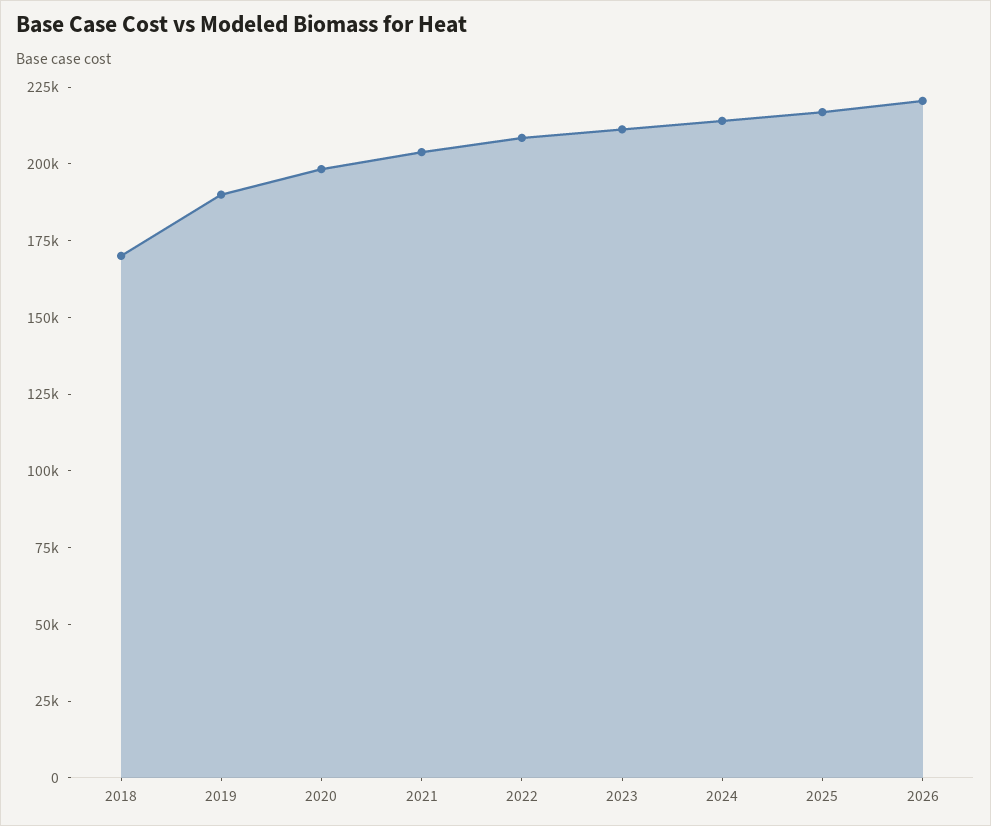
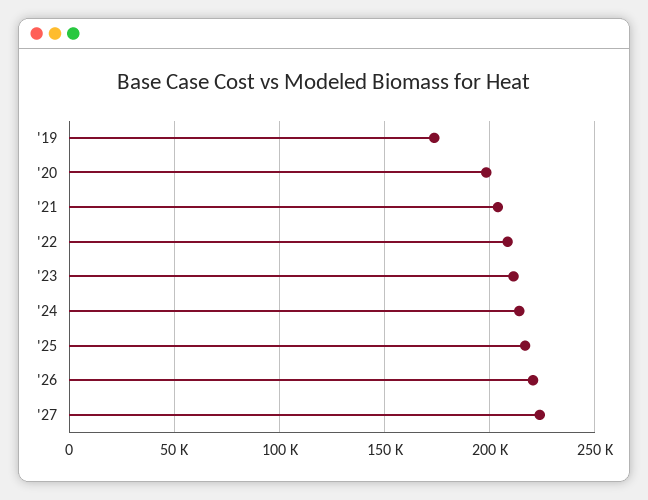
2018: 170000 -> none
2019: 190000 -> 175000
'27: none -> 225000

